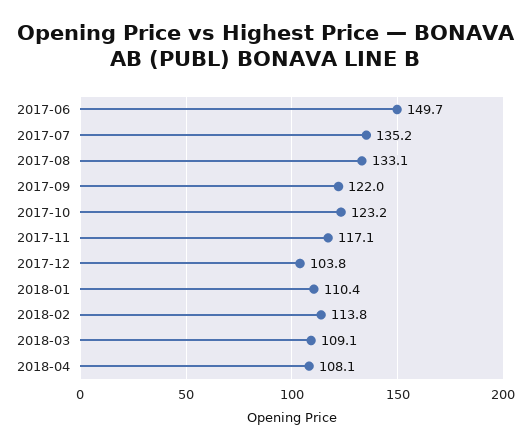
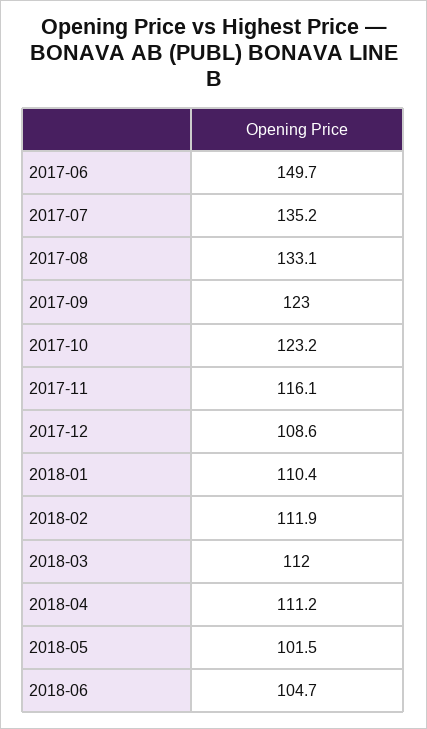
2017-09: 122 -> 123
2017-11: 117.1 -> 116.1
2017-12: 103.8 -> 108.6
2018-02: 113.8 -> 111.9
2018-03: 109.1 -> 112
2018-04: 108.1 -> 111.2
2018-05: none -> 101.5
2018-06: none -> 104.7

